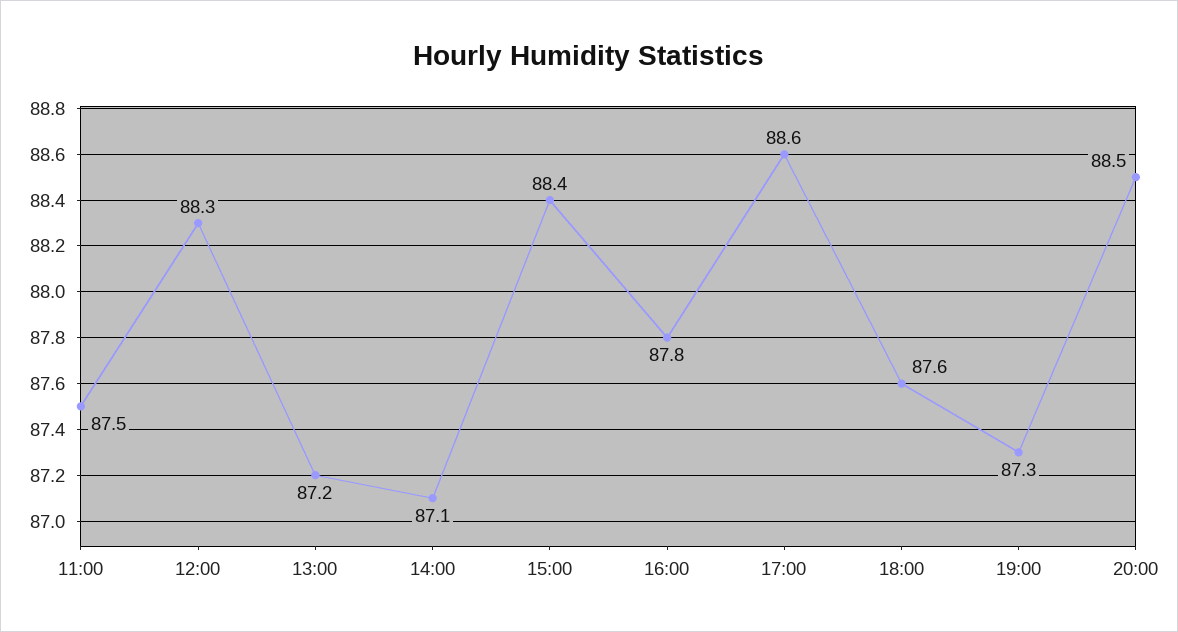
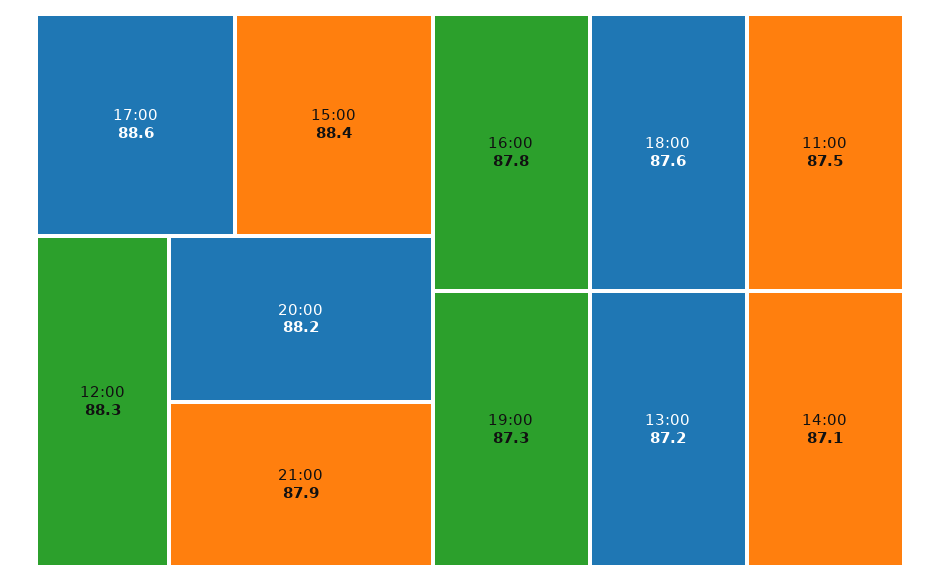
20:00: 88.5 -> 88.2
21:00: none -> 87.9

